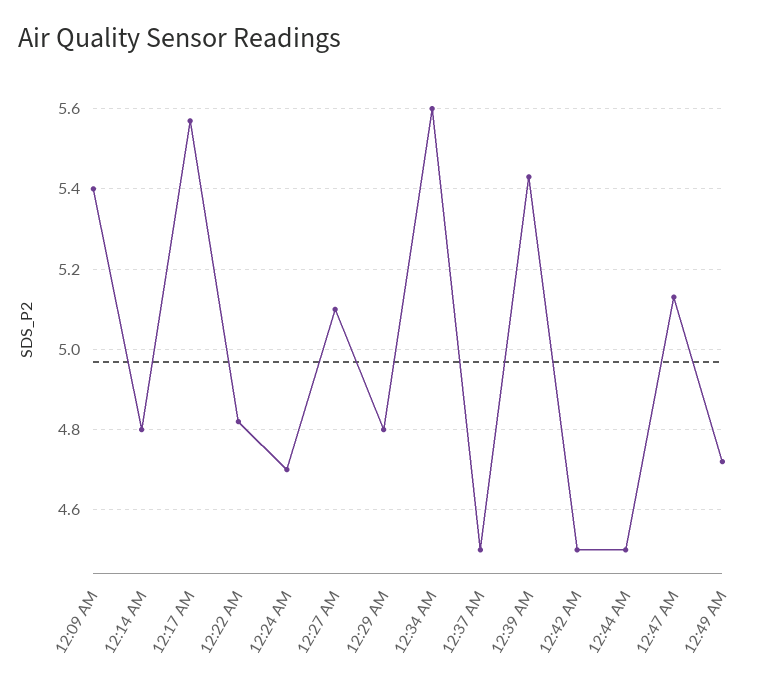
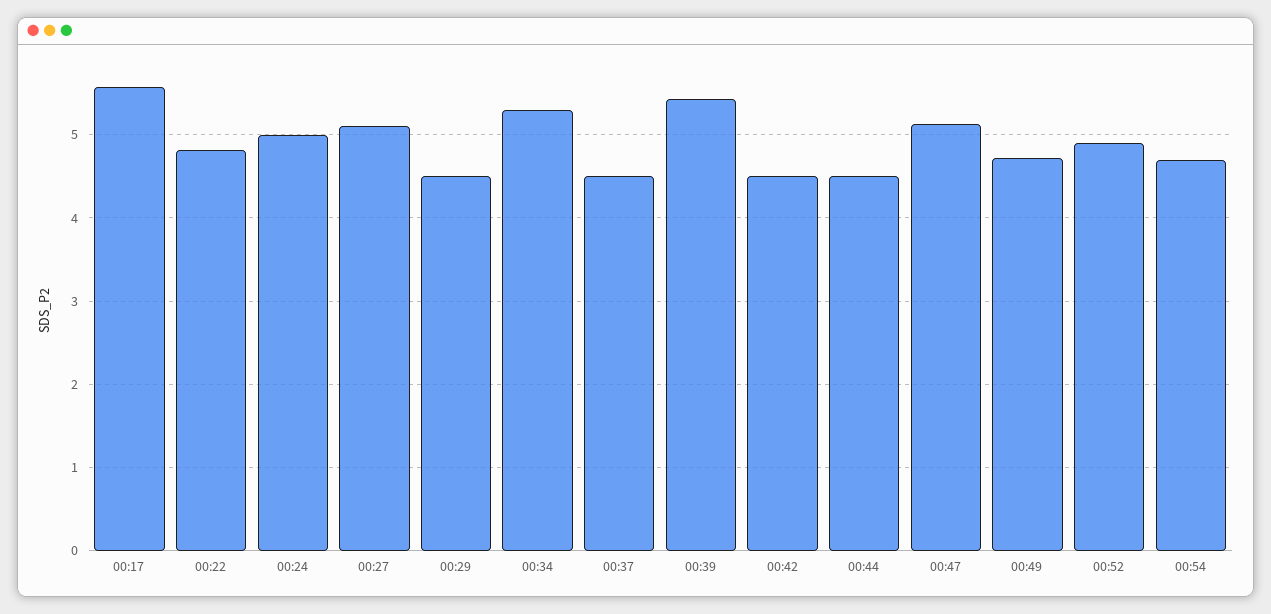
12:09 AM: 5.4 -> none
12:14 AM: 4.8 -> none
12:24 AM: 4.7 -> 5
12:29 AM: 4.8 -> 4.5
12:34 AM: 5.6 -> 5.3
00:52: none -> 4.9
00:54: none -> 4.7

